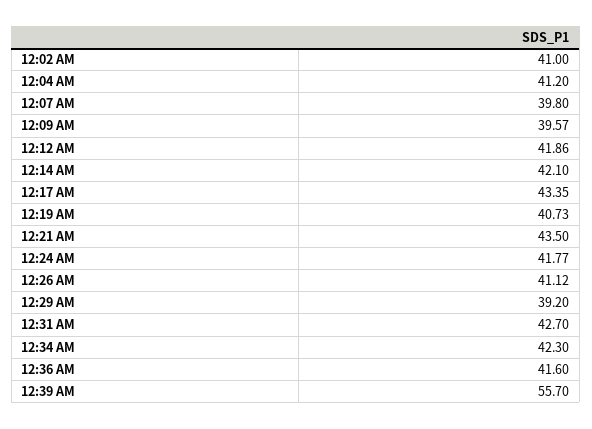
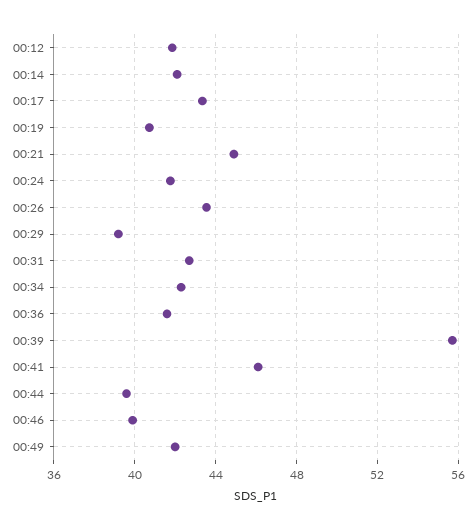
12:02 AM: 41 -> none
12:04 AM: 41.2 -> none
12:07 AM: 39.8 -> none
12:09 AM: 39.57 -> none
12:21 AM: 43.5 -> 45
12:26 AM: 41.12 -> 43.5
00:41: none -> 46
00:44: none -> 39.5
00:46: none -> 40
00:49: none -> 42

